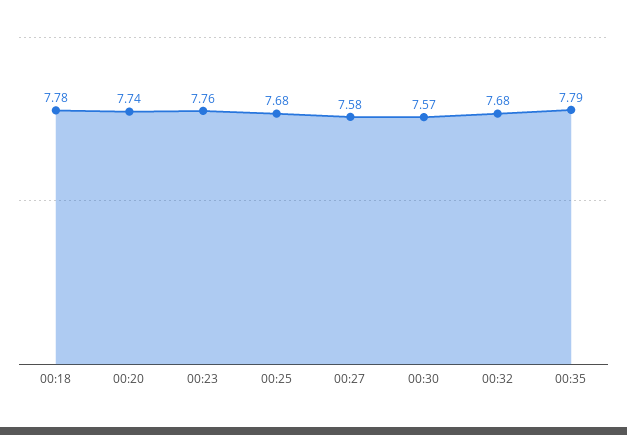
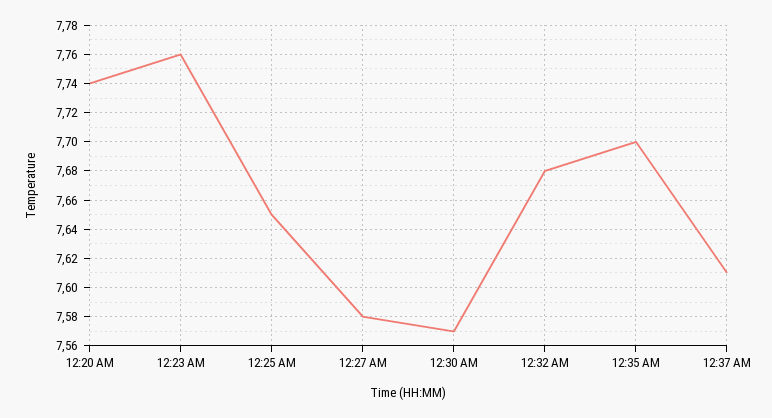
00:18: 7.78 -> none
00:25: 7.68 -> 7.65
00:35: 7.79 -> 7.7
12:37 AM: none -> 7.61

